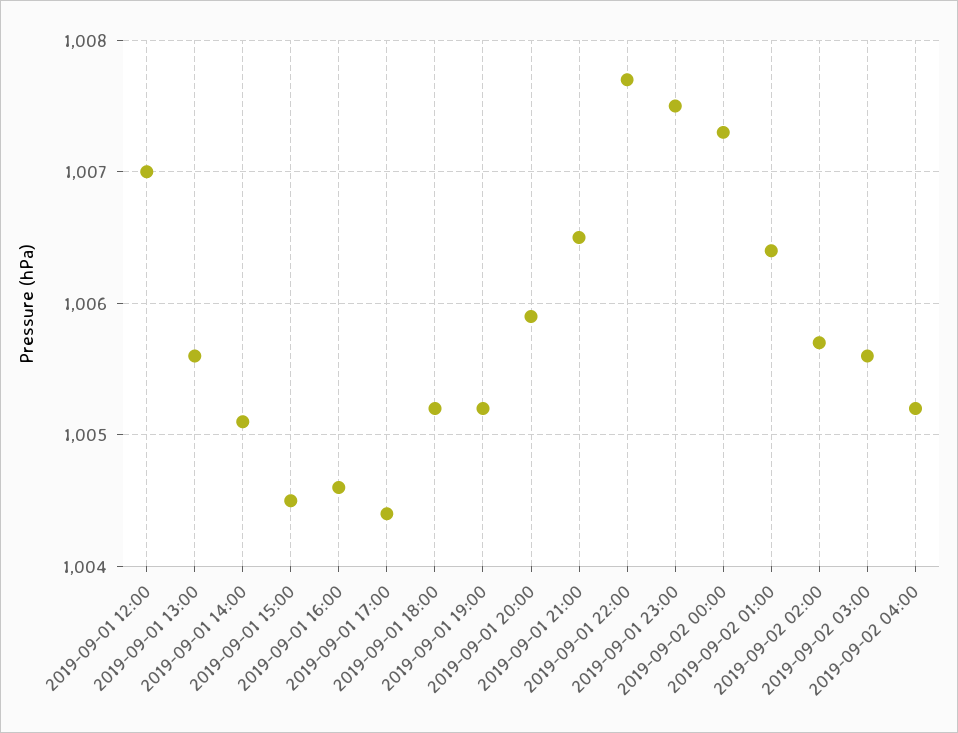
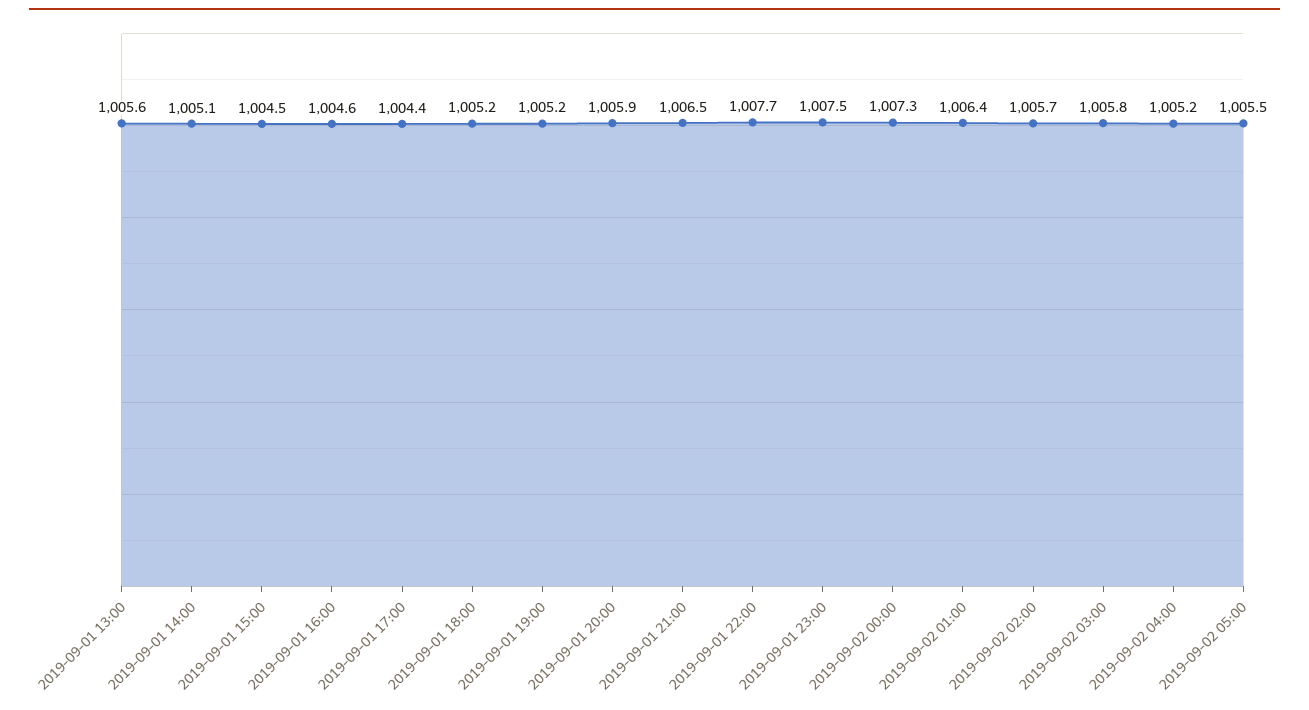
2019-09-01 12:00: 1007 -> none
2019-09-02 03:00: 1005.6 -> 1005.8
2019-09-02 05:00: none -> 1005.5

